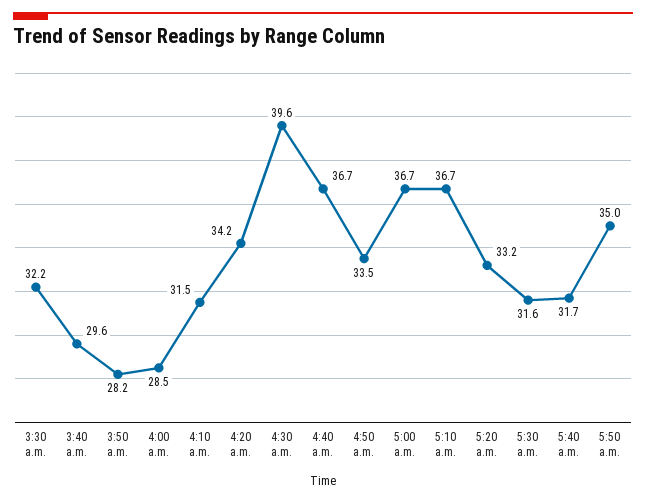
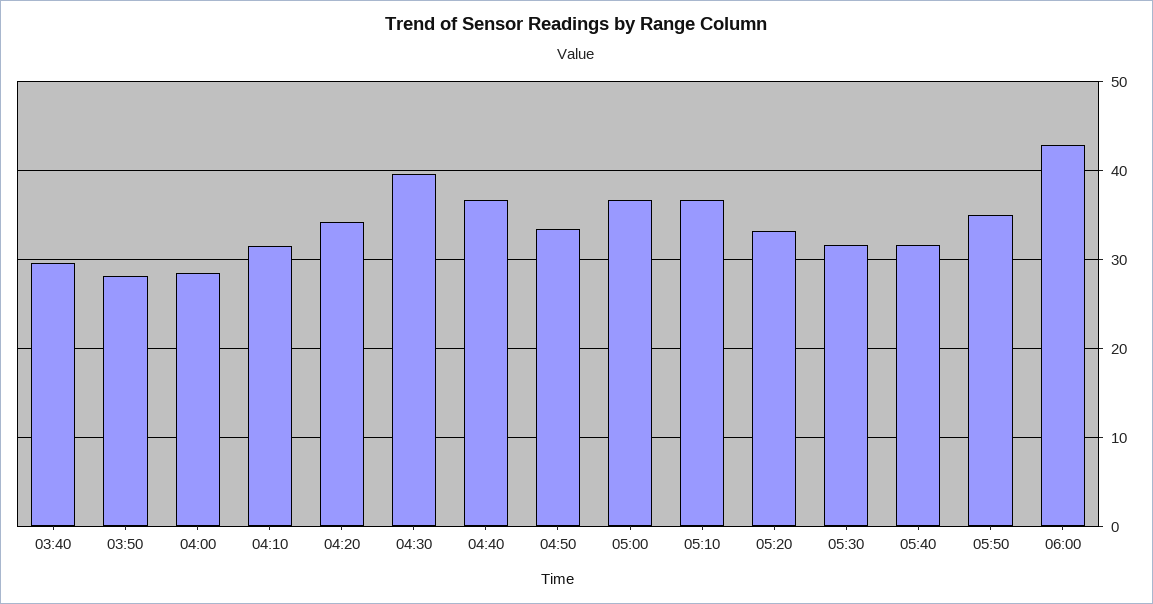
3:30 a.m.: 32.2 -> none
06:00: none -> 43

